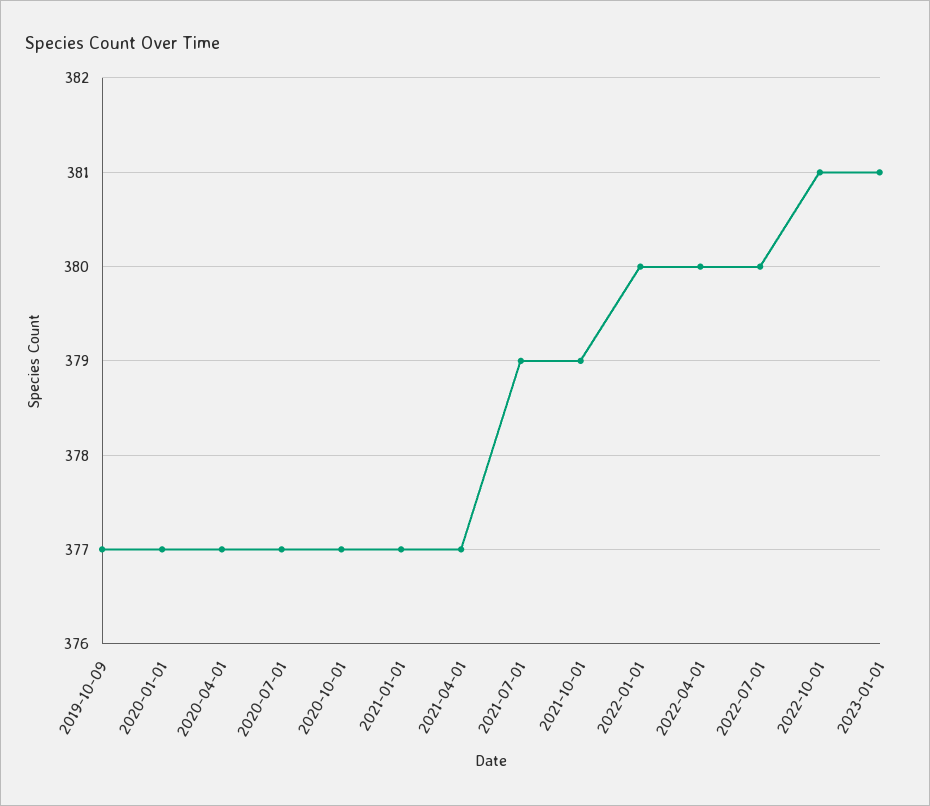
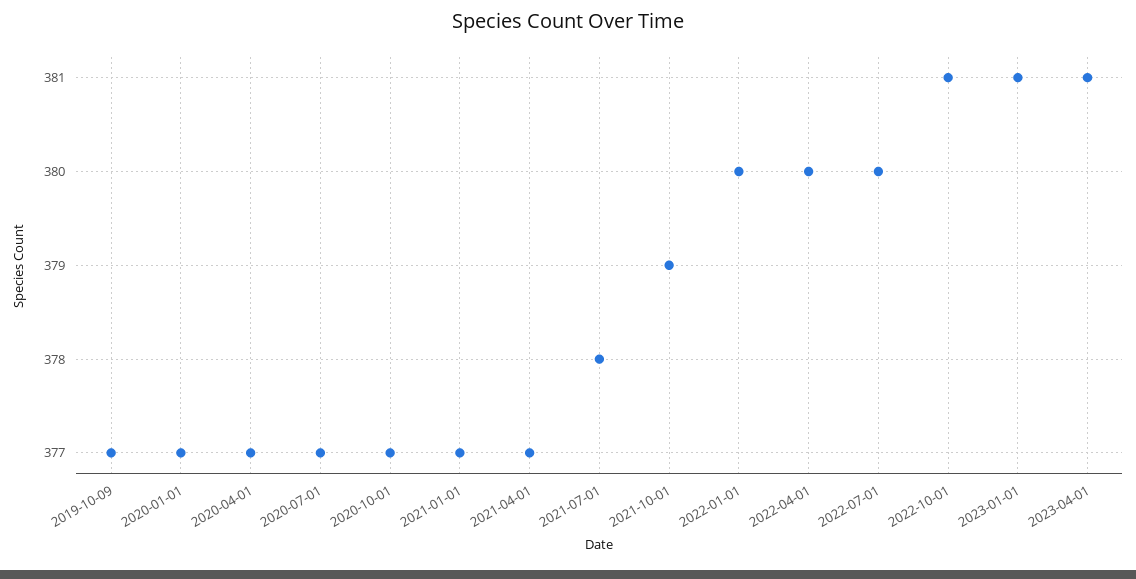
2021-07-01: 379 -> 378
2023-04-01: none -> 381

